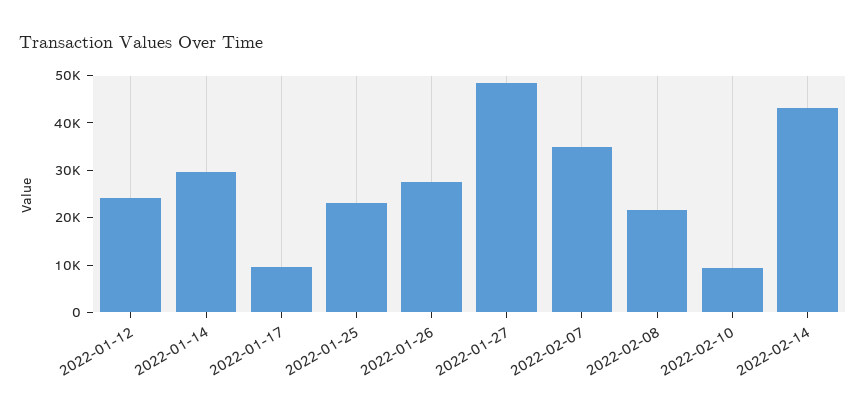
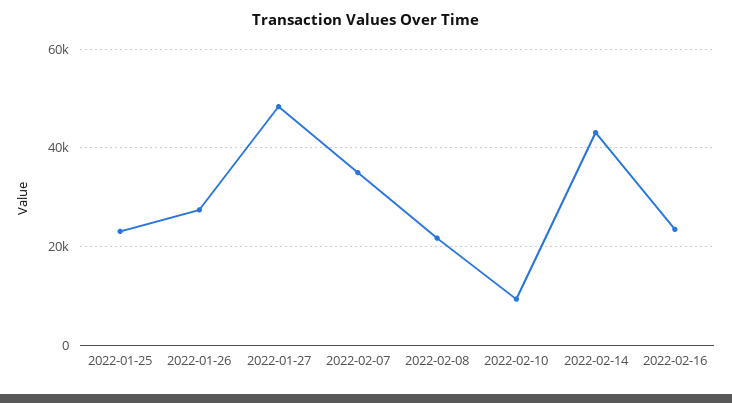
2022-01-12: 24000 -> none
2022-01-14: 30000 -> none
2022-01-17: 10000 -> none
2022-02-16: none -> 24000

